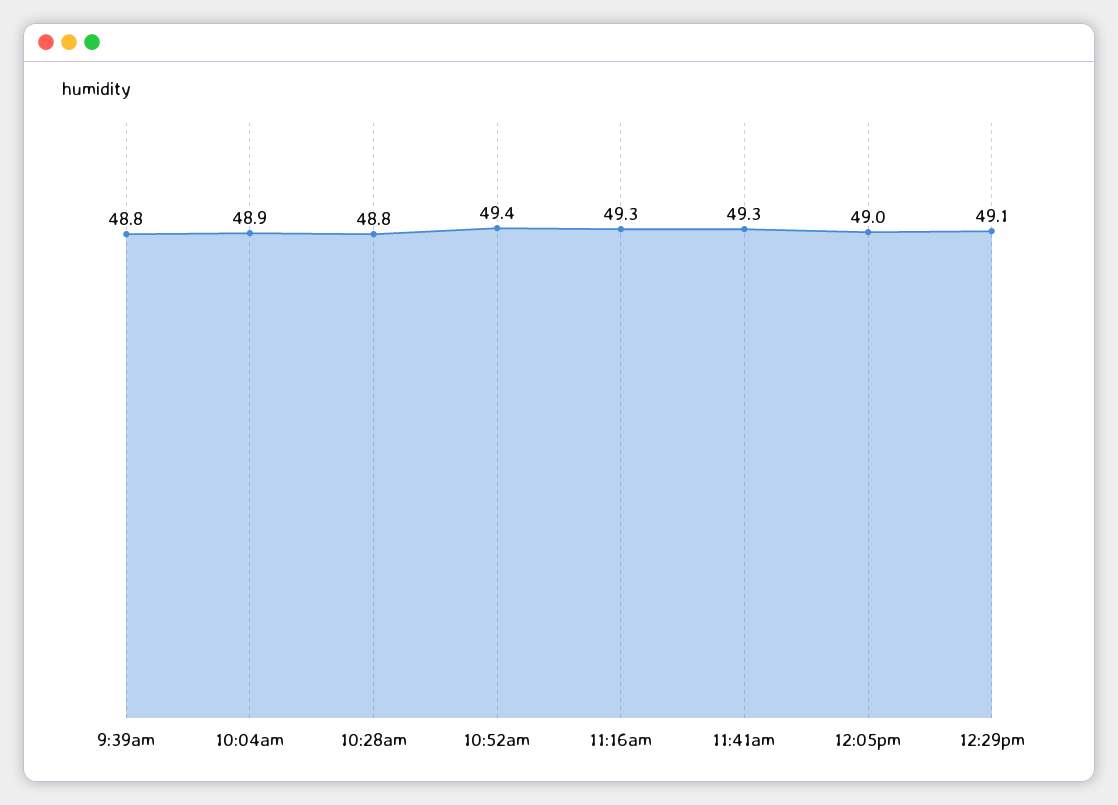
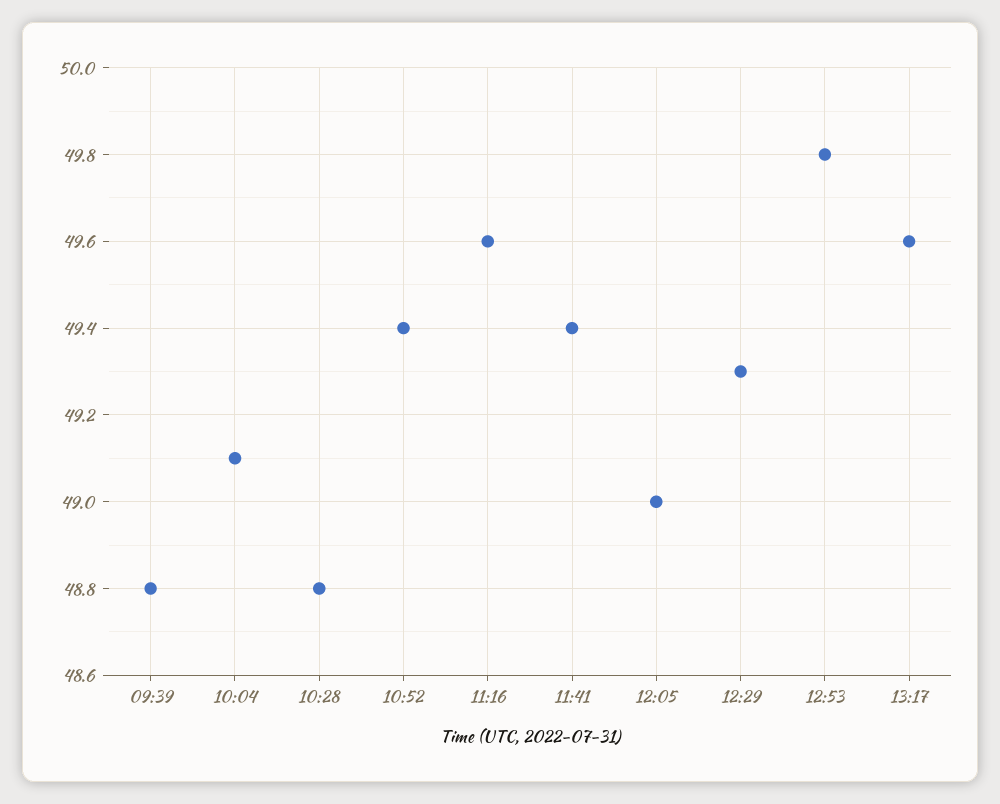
10:04am: 48.9 -> 49.1
11:16am: 49.3 -> 49.6
11:41am: 49.3 -> 49.4
12:29pm: 49.1 -> 49.3
12:53: none -> 49.8
13:17: none -> 49.6

